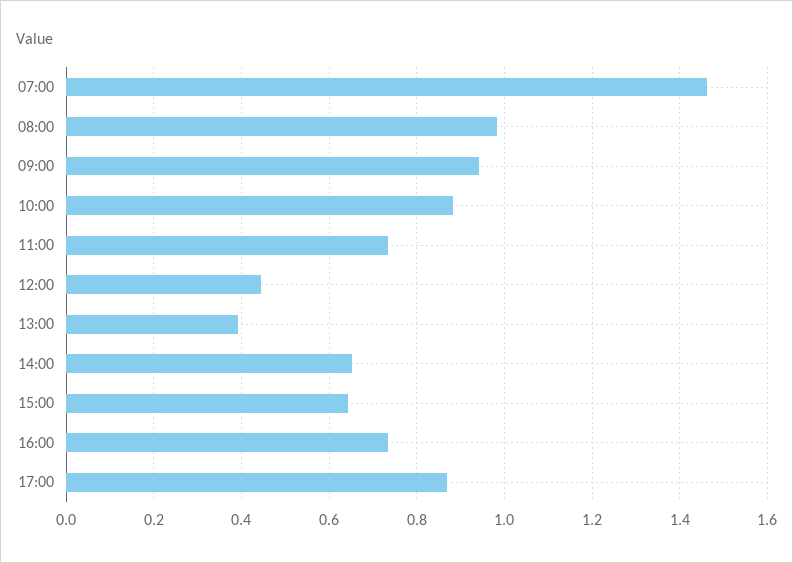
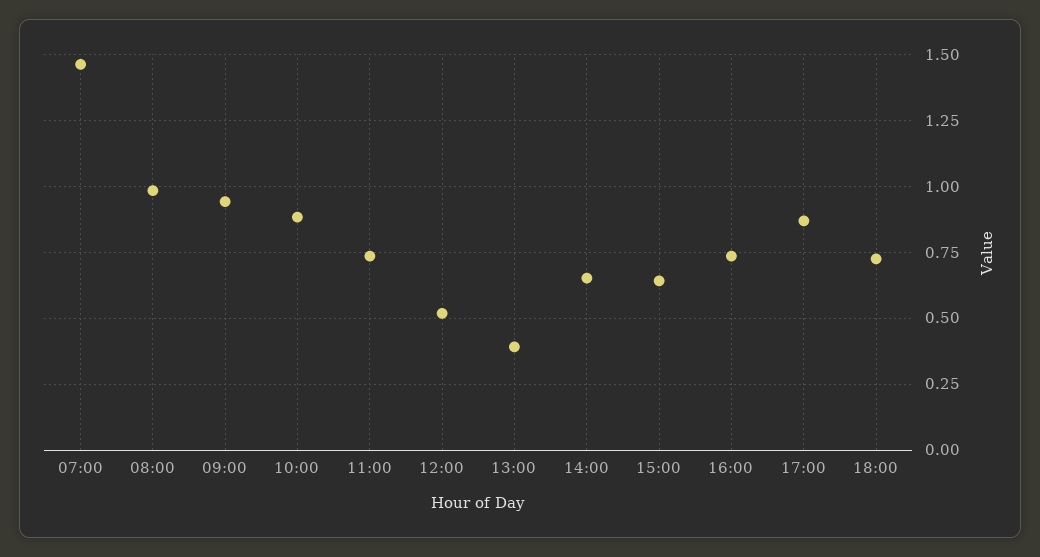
12:00: 0.44 -> 0.525
18:00: none -> 0.725

